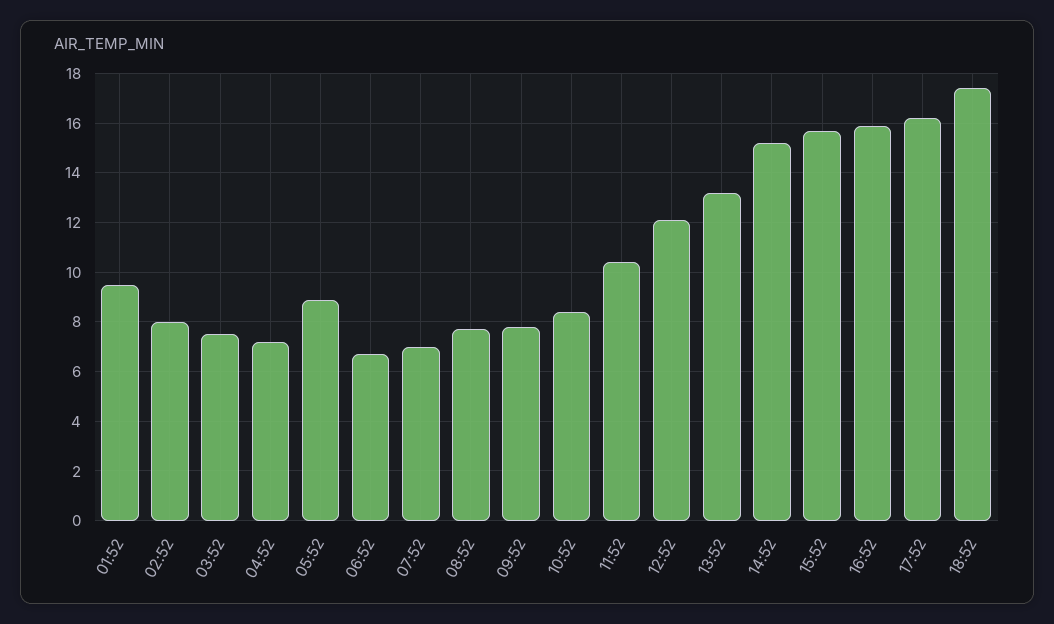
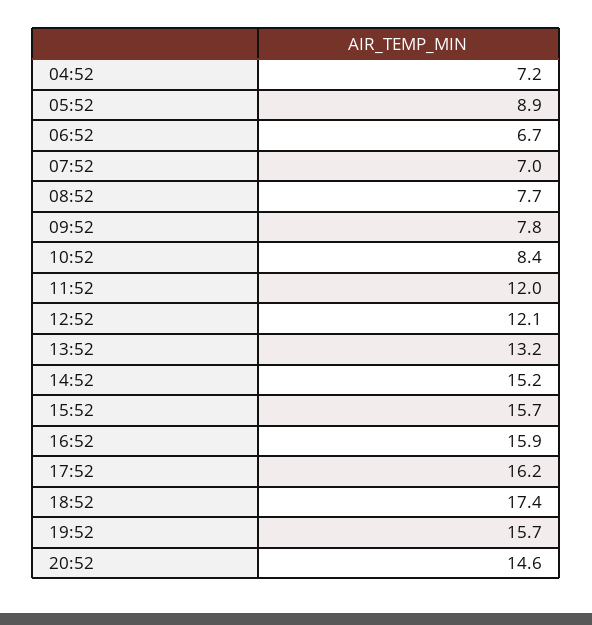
01:52: 9.5 -> none
02:52: 8 -> none
03:52: 7.5 -> none
11:52: 10.5 -> 12
19:52: none -> 15.7
20:52: none -> 14.6

